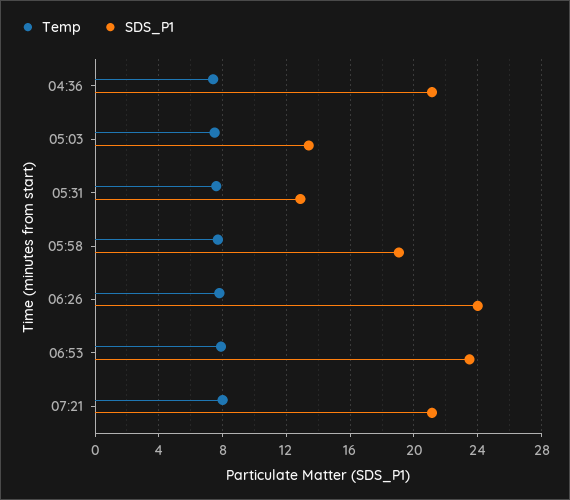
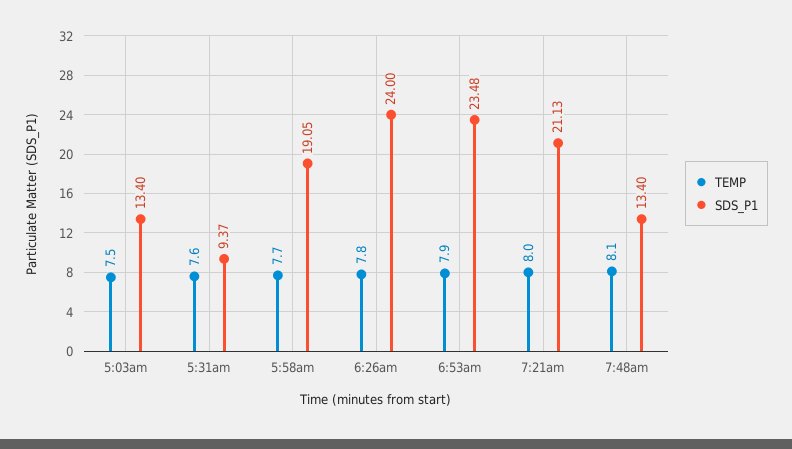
Temp, 04:36: 7.5 -> none
SDS_P1, 04:36: 21 -> none
SDS_P1, 05:31: 13 -> 9.37
Temp, 7:48am: none -> 8.1
SDS_P1, 7:48am: none -> 13.4

